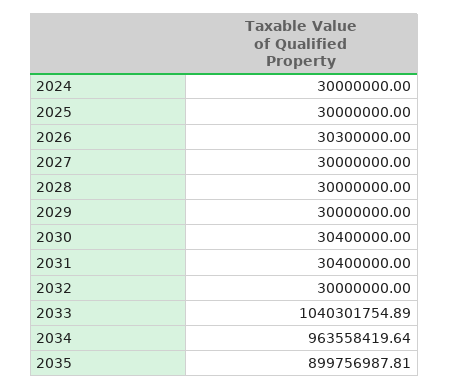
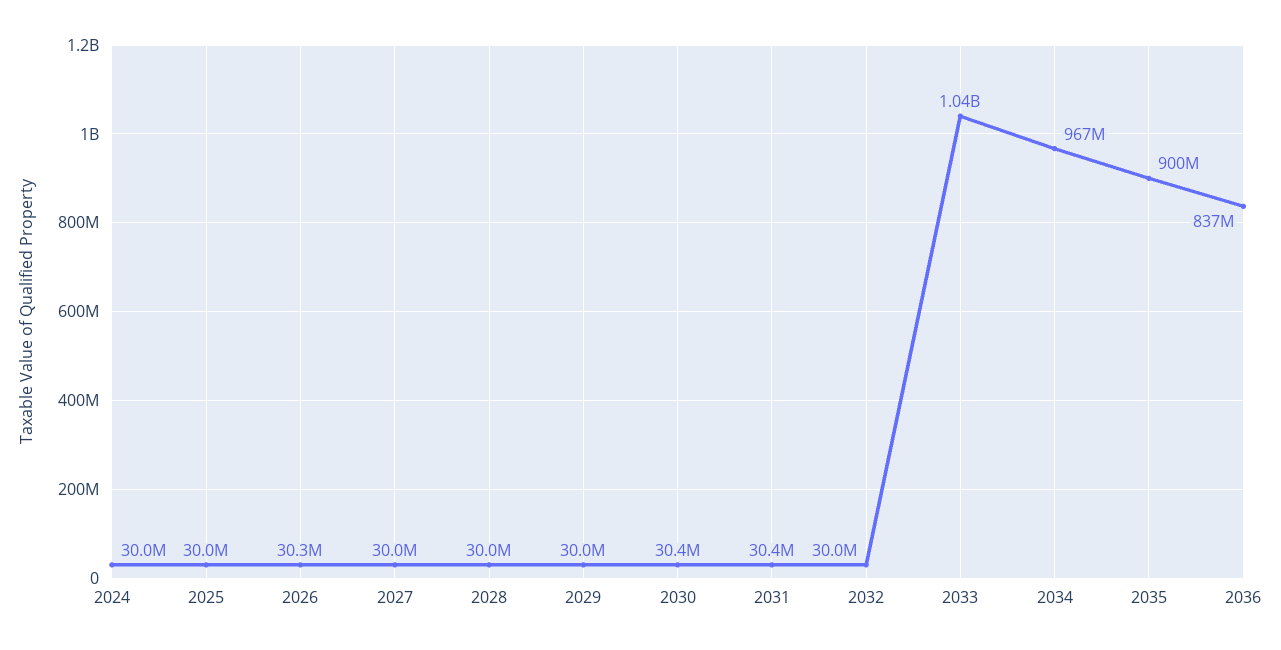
2034: 963558419.64 -> 967000000
2036: none -> 837000000

